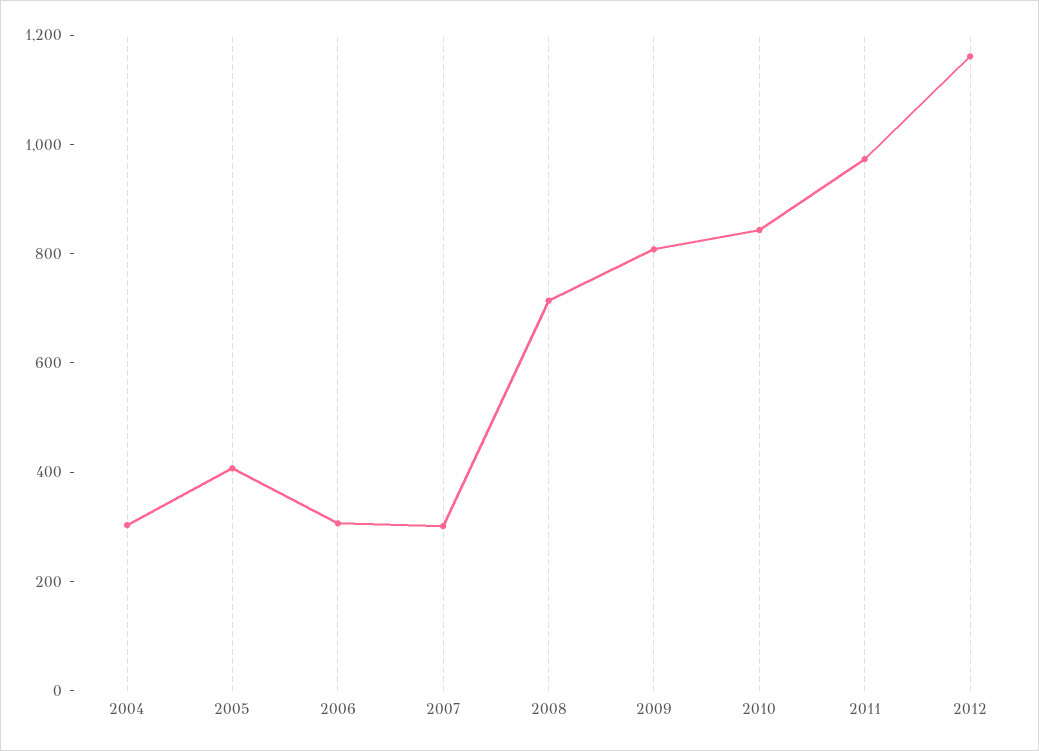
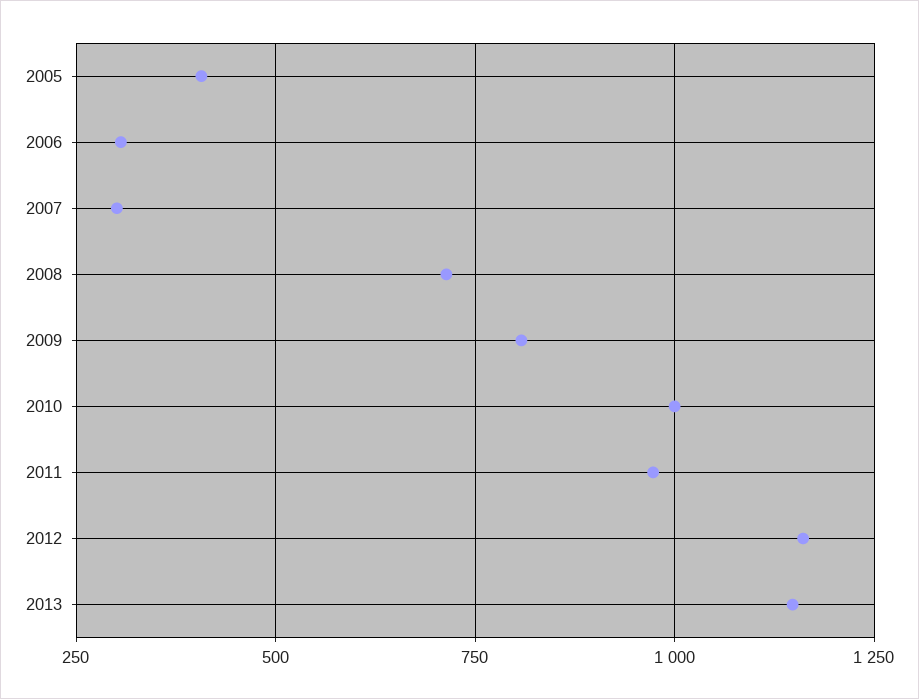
2004: 300 -> none
2010: 850 -> 1000
2013: none -> 1150

